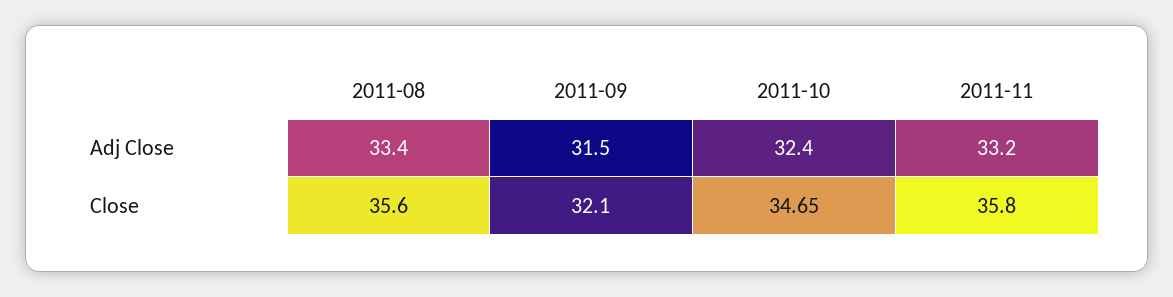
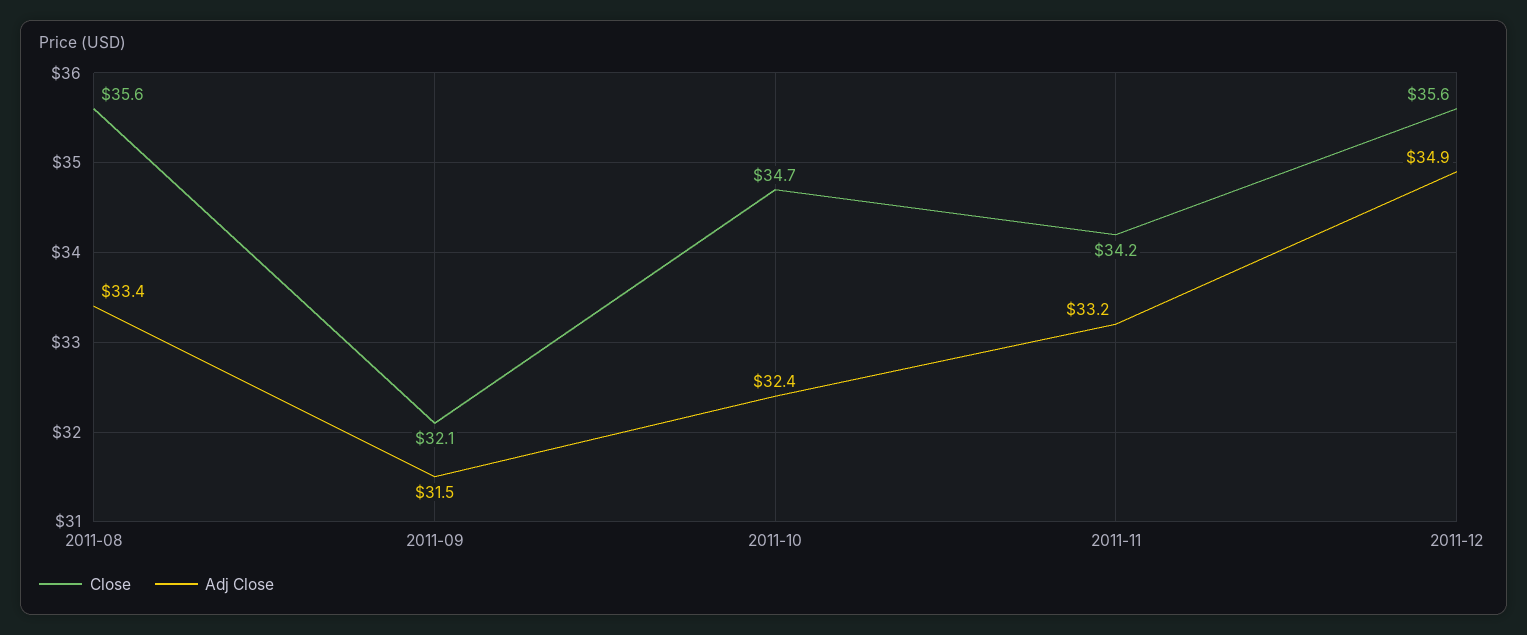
Close, 2011-11: 35.8 -> 34.2
Close, 2011-12: none -> 35.6
Adj Close, 2011-12: none -> 34.9

